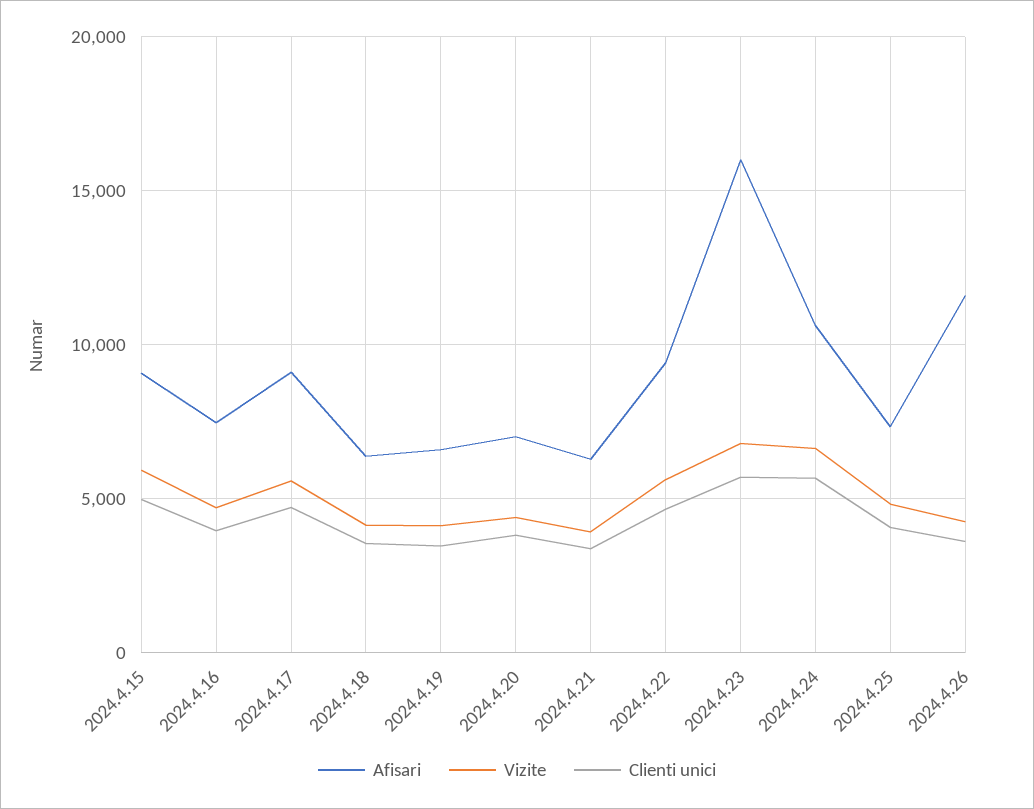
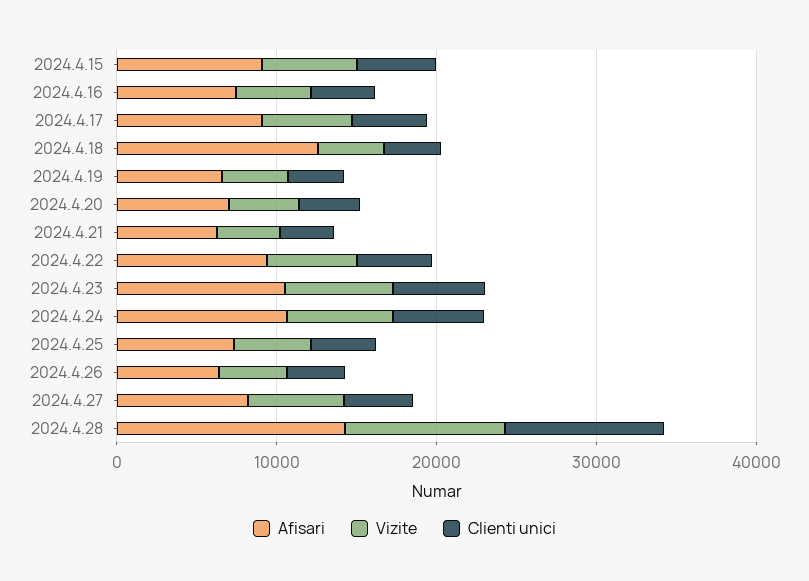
Afisari, 2024.4.18: 6500 -> 12000
Afisari, 2024.4.23: 16000 -> 10000
Afisari, 2024.4.26: 11500 -> 6000
Afisari, 2024.4.27: none -> 8000
Vizite, 2024.4.27: none -> 6000
Clienti unici, 2024.4.27: none -> 4000
Afisari, 2024.4.28: none -> 14000
Vizite, 2024.4.28: none -> 10000
Clienti unici, 2024.4.28: none -> 10000

